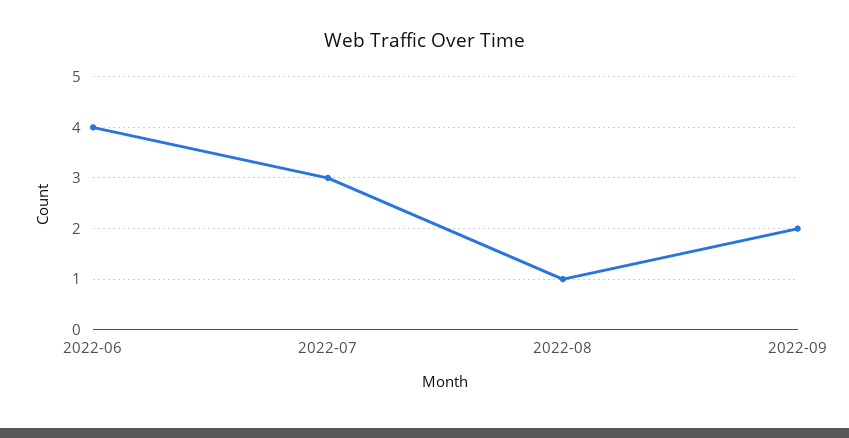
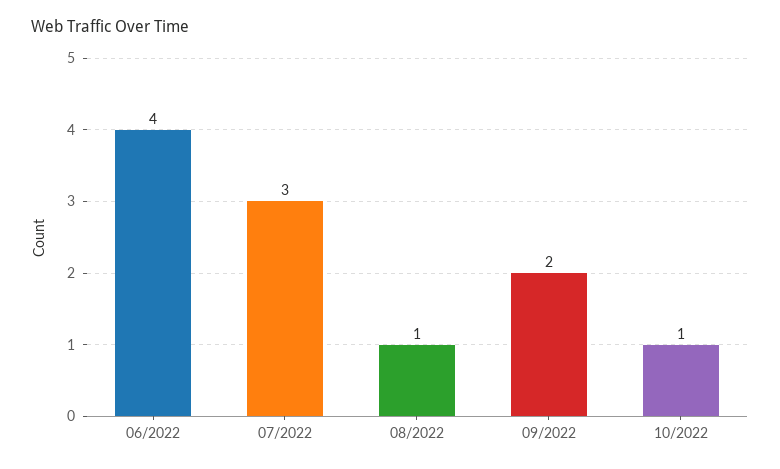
10/2022: none -> 1

